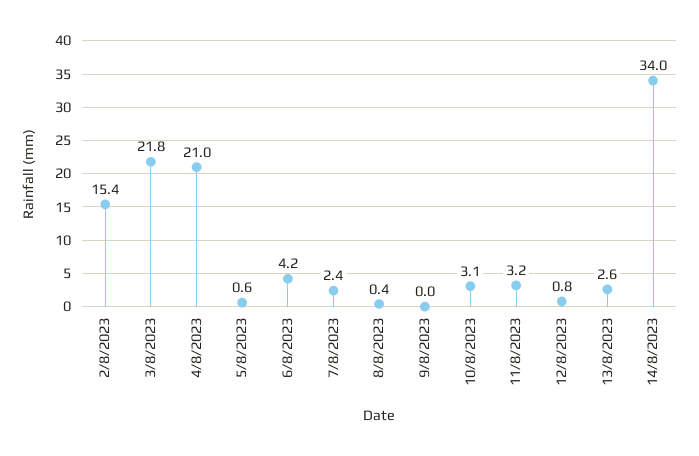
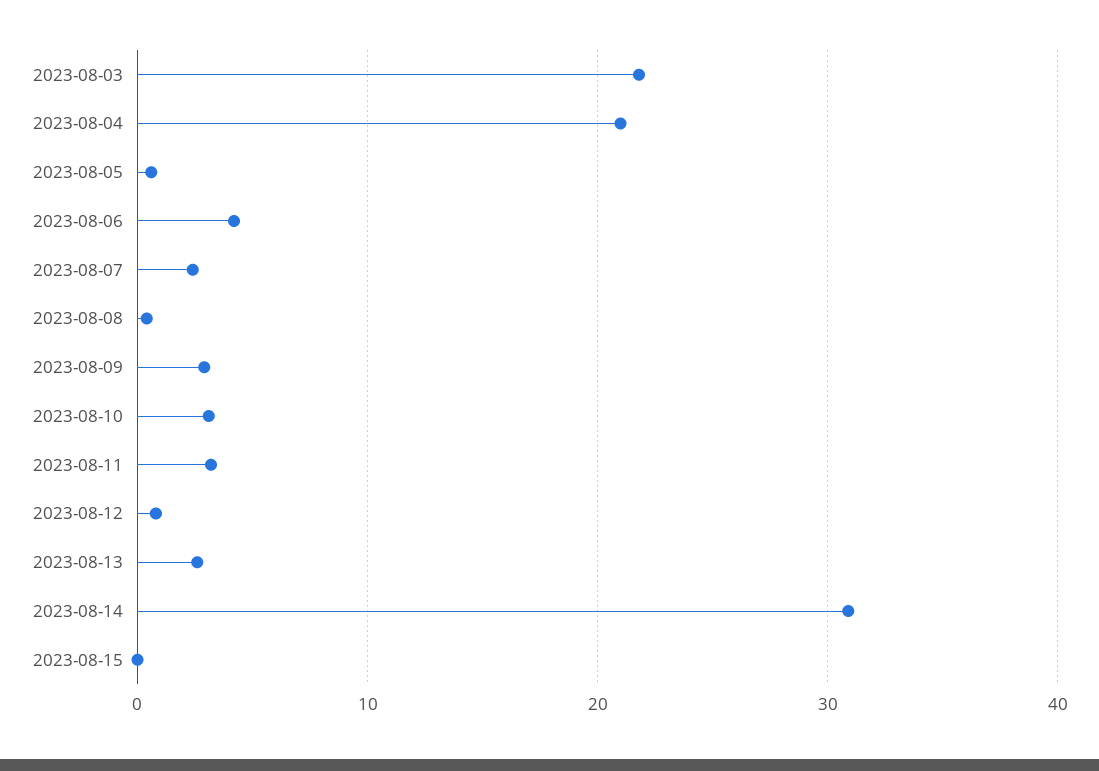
2/8/2023: 15.4 -> none
9/8/2023: 0 -> 3
14/8/2023: 34 -> 31
2023-08-15: none -> 0

